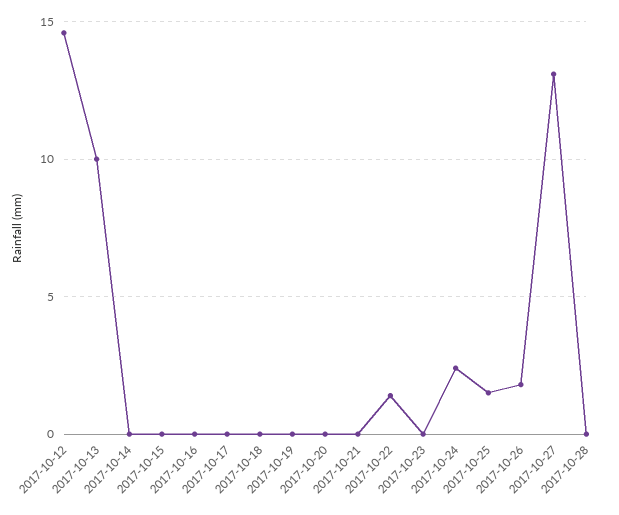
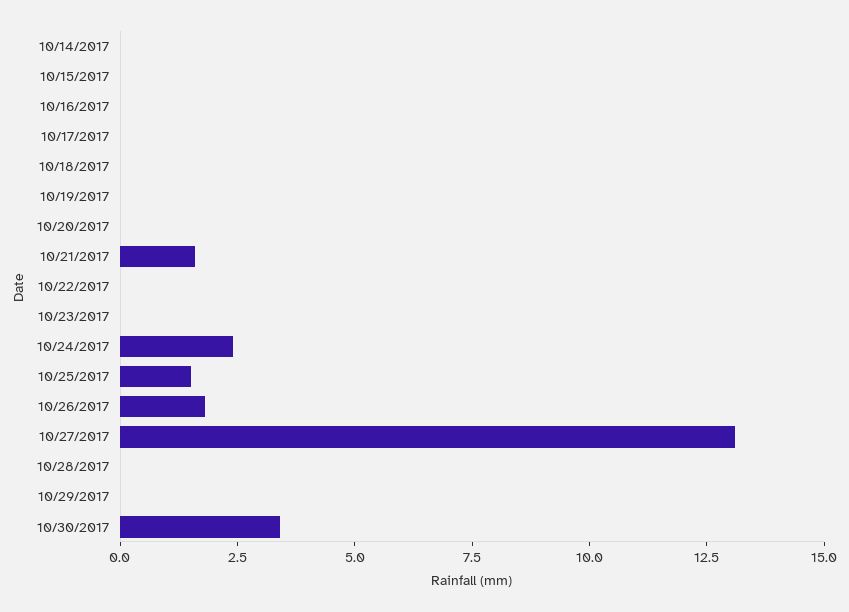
2017-10-12: 14.5 -> none
2017-10-13: 10 -> none
2017-10-21: 0 -> 1.5
2017-10-22: 1.5 -> 0
10/29/2017: none -> 0
10/30/2017: none -> 3.5

